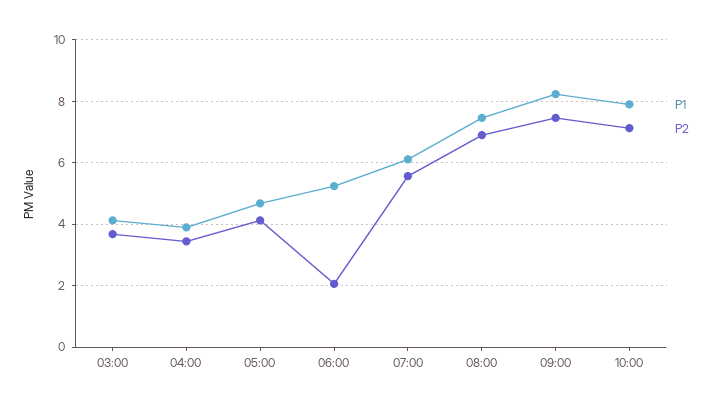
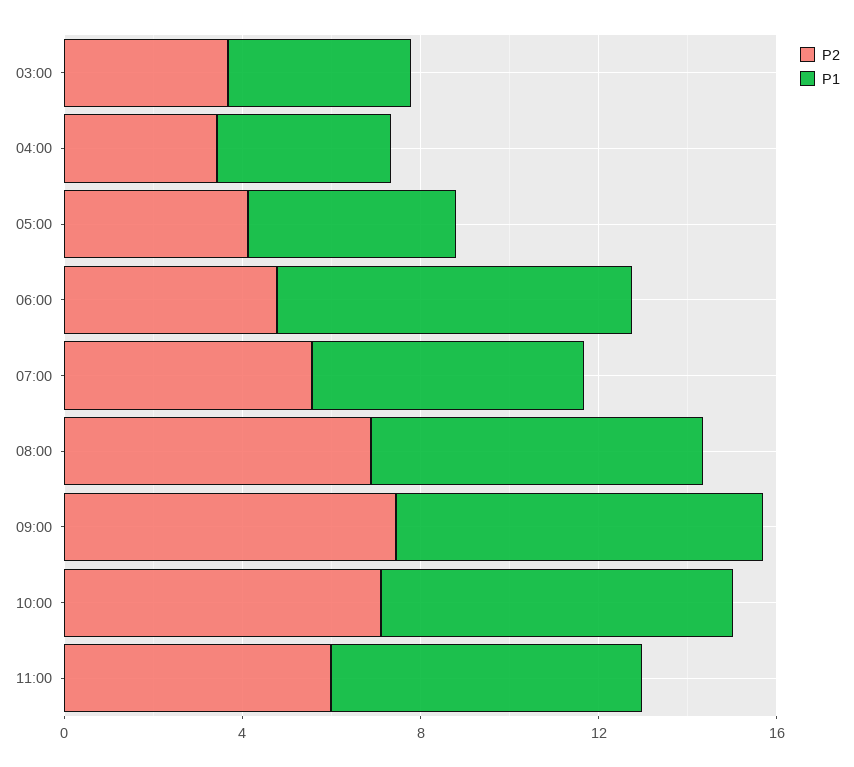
P1, 06:00: 5.2 -> 8
P2, 06:00: 2 -> 5
P2, 11:00: none -> 6
P1, 11:00: none -> 7

